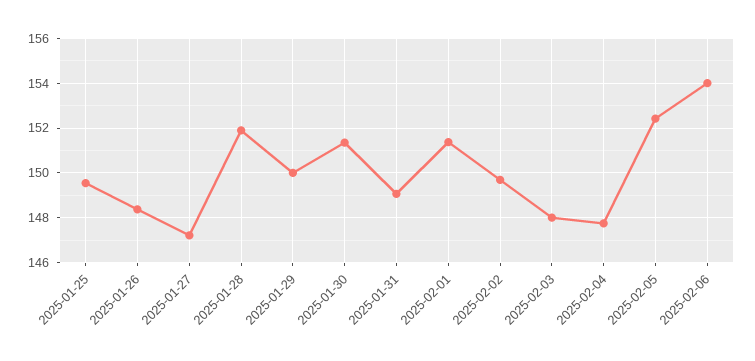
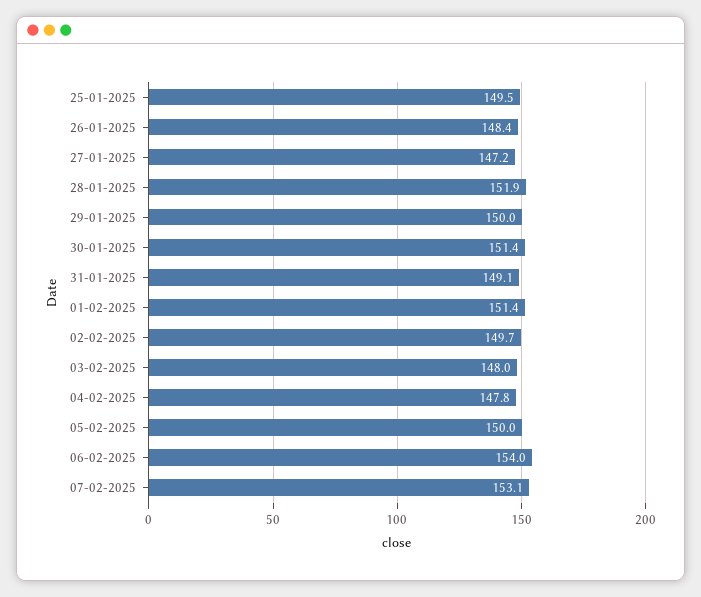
2025-02-05: 152.5 -> 150
07-02-2025: none -> 153.1

